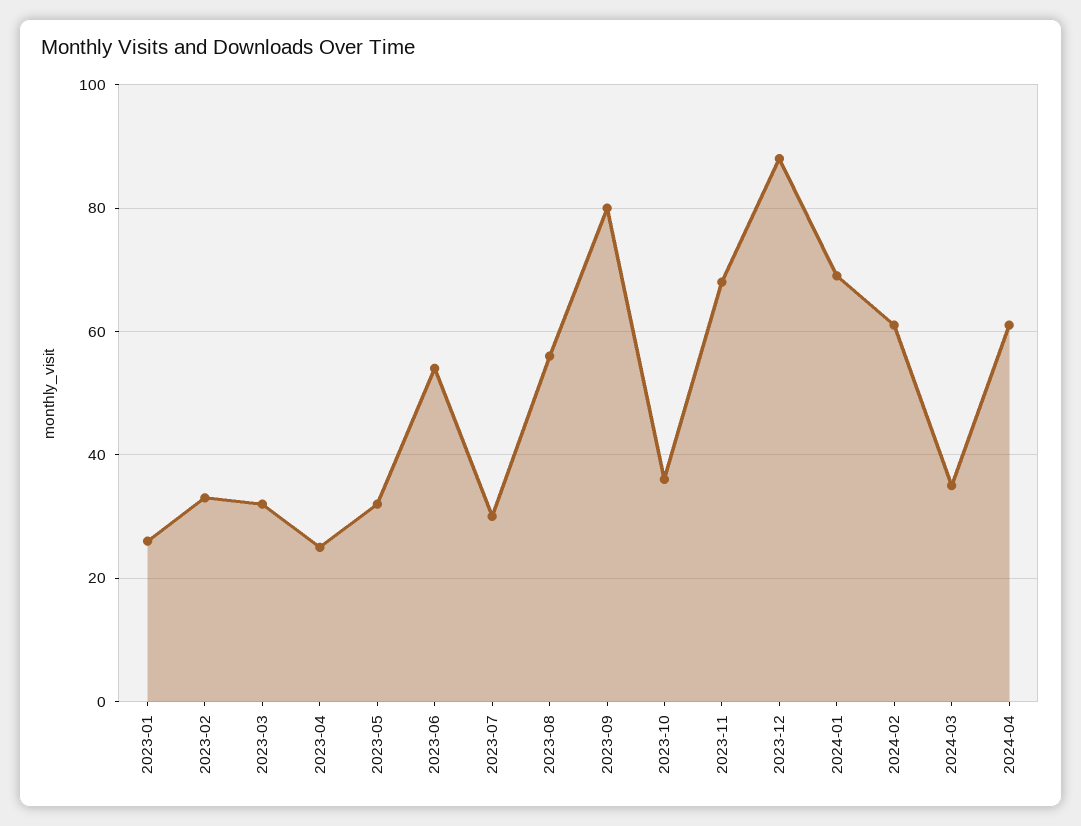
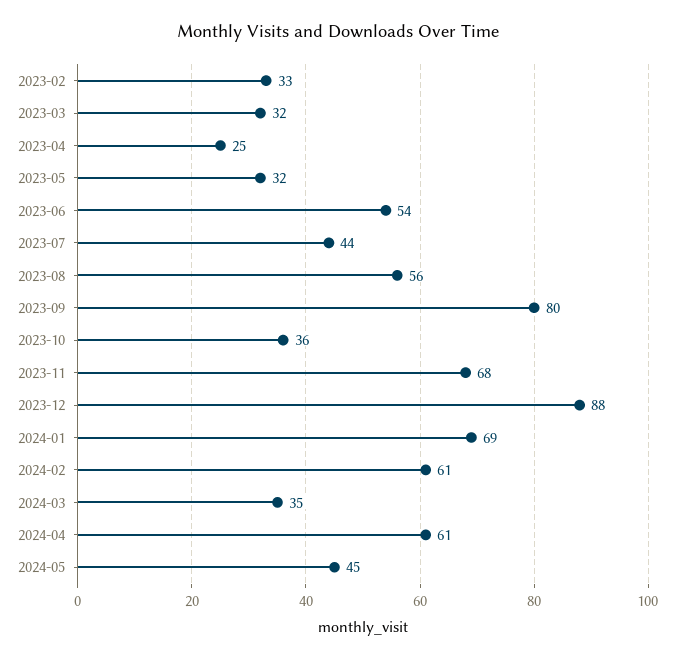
2023-01: 25 -> none
2023-07: 30 -> 44
2024-05: none -> 45

